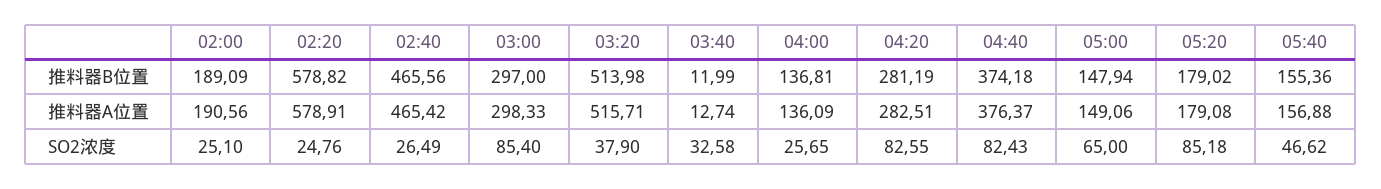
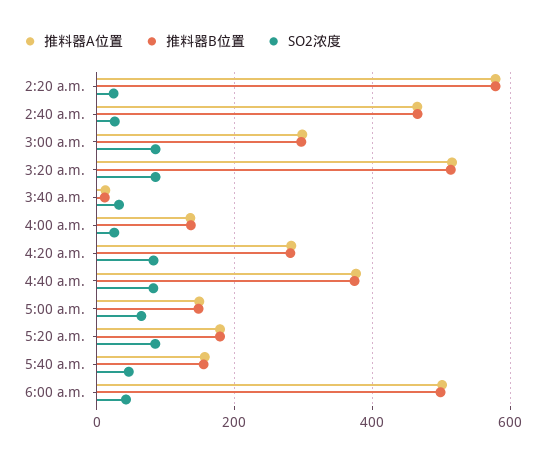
推料器B位置, 02:00: 189.09 -> none
推料器A位置, 02:00: 190.56 -> none
SO2浓度, 02:00: 25.1 -> none
SO2浓度, 03:20: 37.9 -> 80
推料器A位置, 6:00 a.m.: none -> 500
推料器B位置, 6:00 a.m.: none -> 500
SO2浓度, 6:00 a.m.: none -> 40

